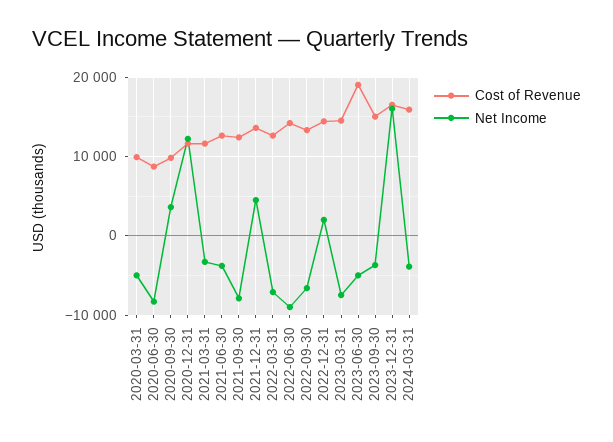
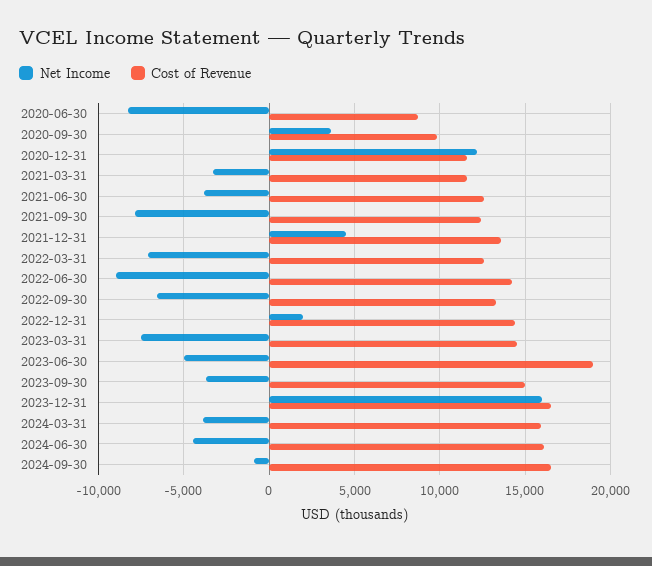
Cost of Revenue, 2020-03-31: 10000 -> none
Net Income, 2020-03-31: -5000 -> none
Net Income, 2024-06-30: none -> -4500
Cost of Revenue, 2024-06-30: none -> 16000
Net Income, 2024-09-30: none -> -1000
Cost of Revenue, 2024-09-30: none -> 16500

